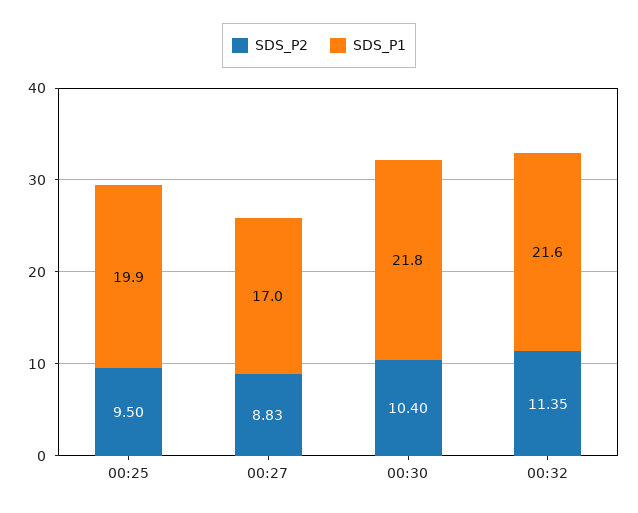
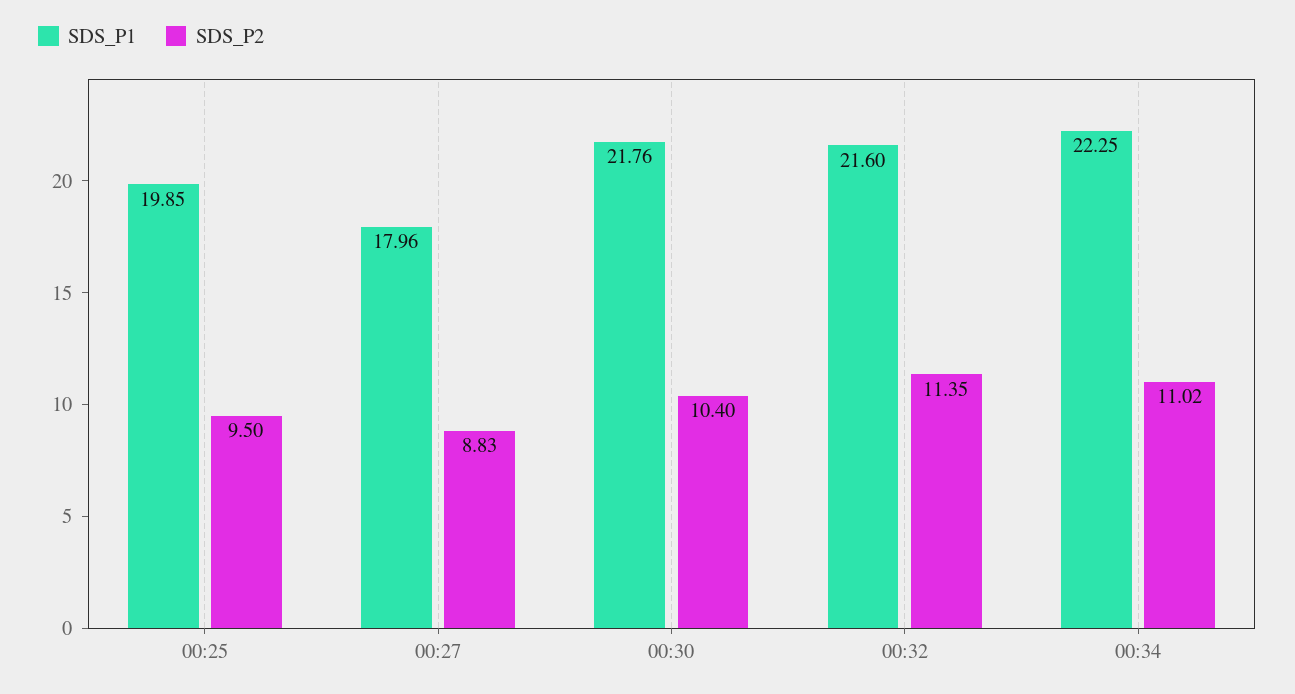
SDS_P1, 00:27: 17 -> 17.96
SDS_P1, 00:34: none -> 22.25
SDS_P2, 00:34: none -> 11.02

